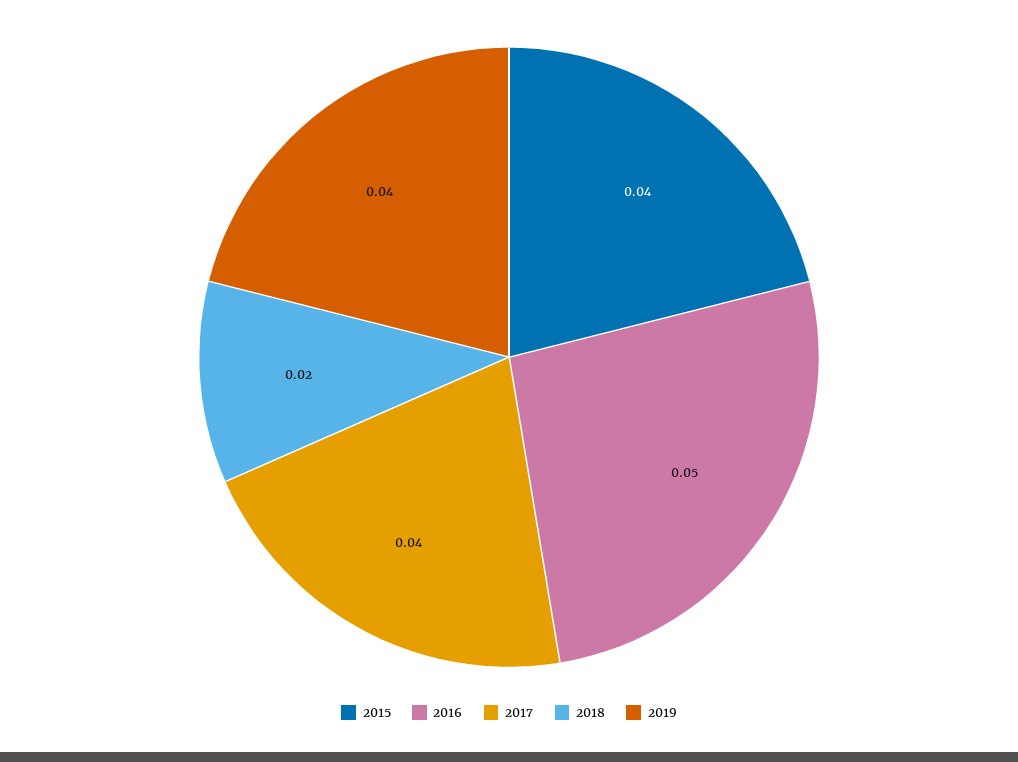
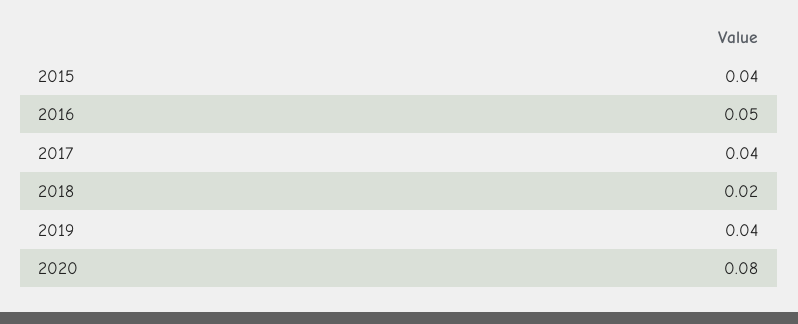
2020: none -> 0.08

